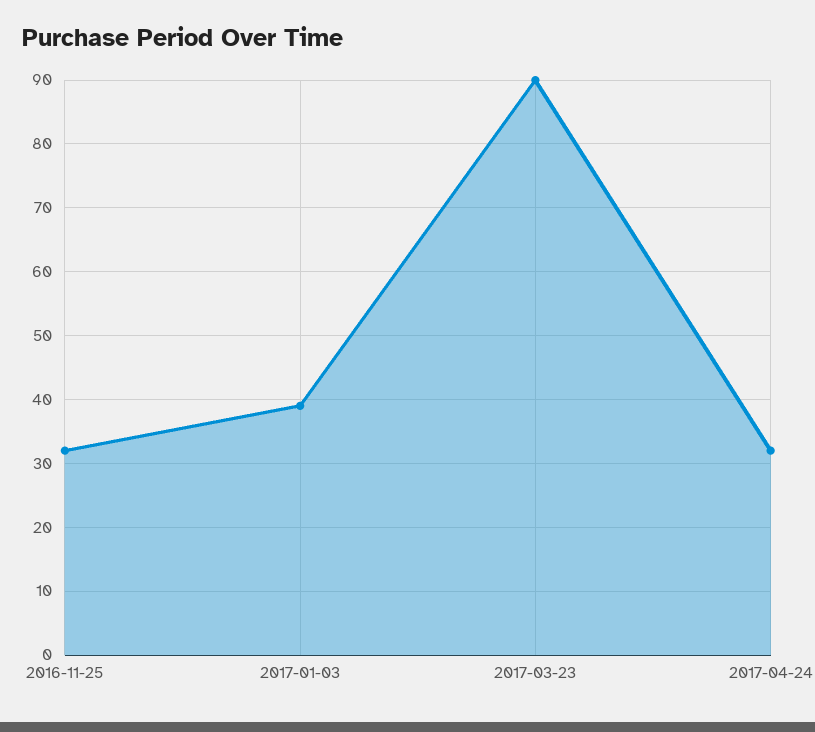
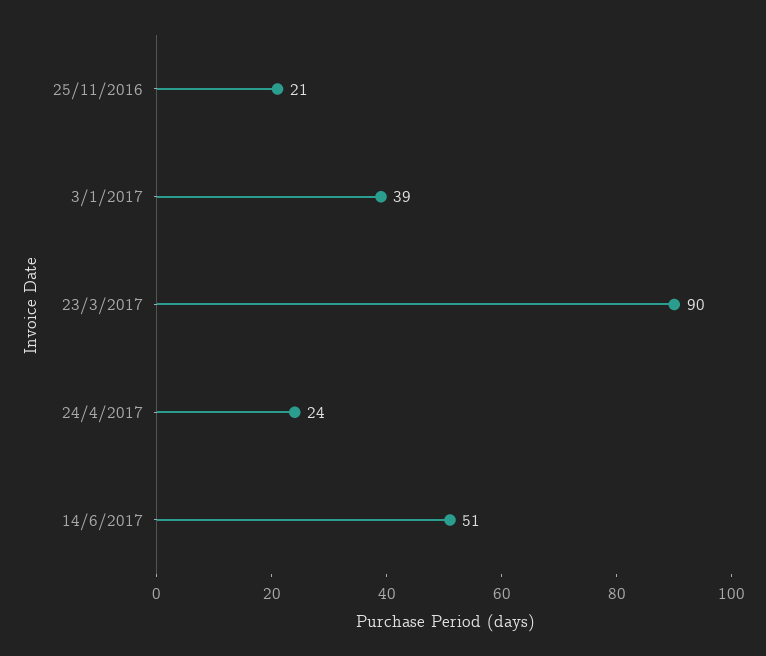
2016-11-25: 32 -> 21
2017-04-24: 32 -> 24
14/6/2017: none -> 51

